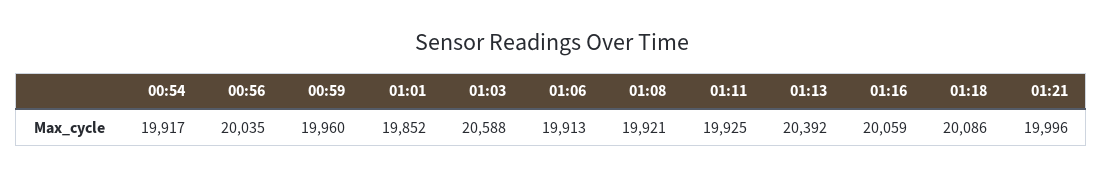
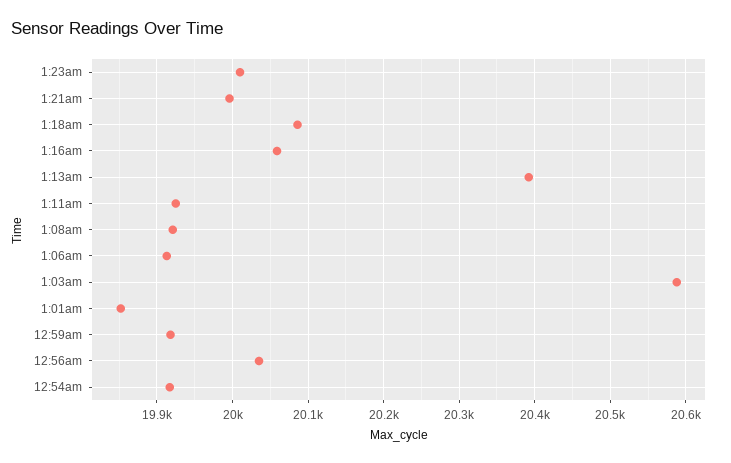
00:59: 19960 -> 19920
1:23am: none -> 20010

